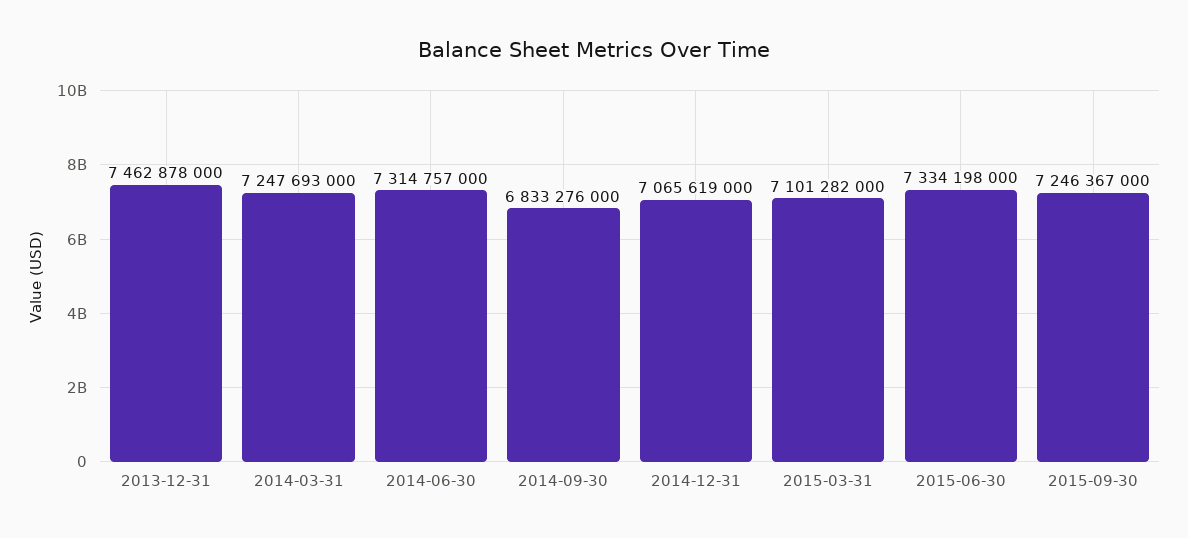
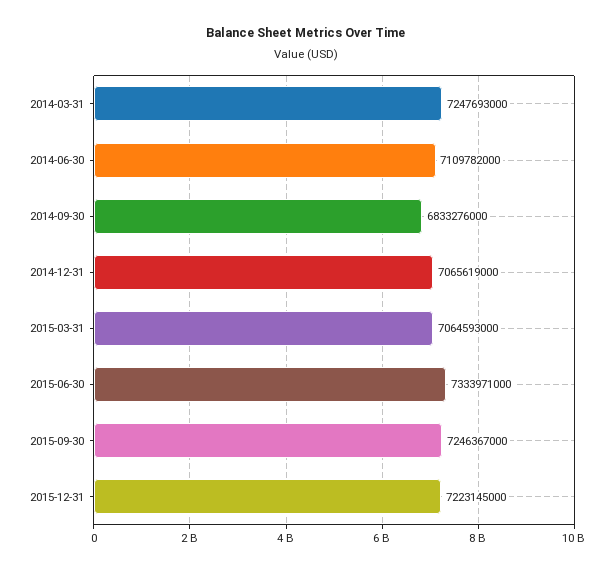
2013-12-31: 7462878000 -> none
2014-06-30: 7314757000 -> 7109782000
2015-03-31: 7101282000 -> 7064593000
2015-06-30: 7334198000 -> 7333971000
2015-12-31: none -> 7223145000

